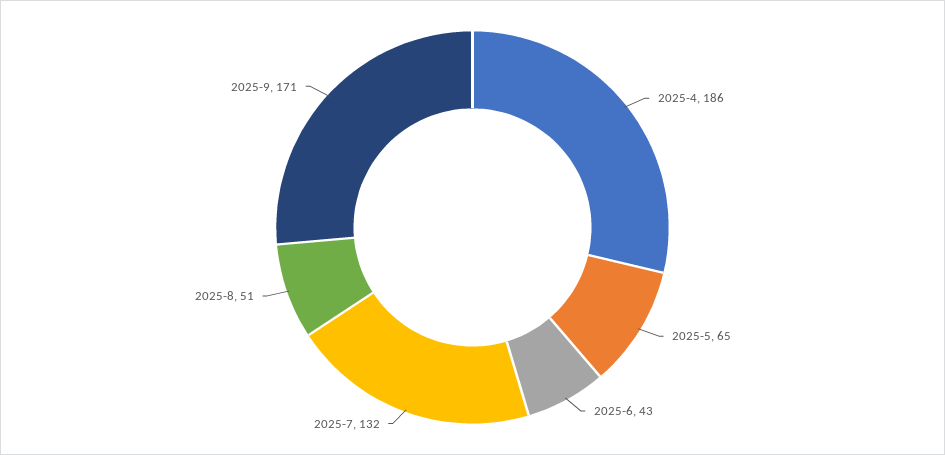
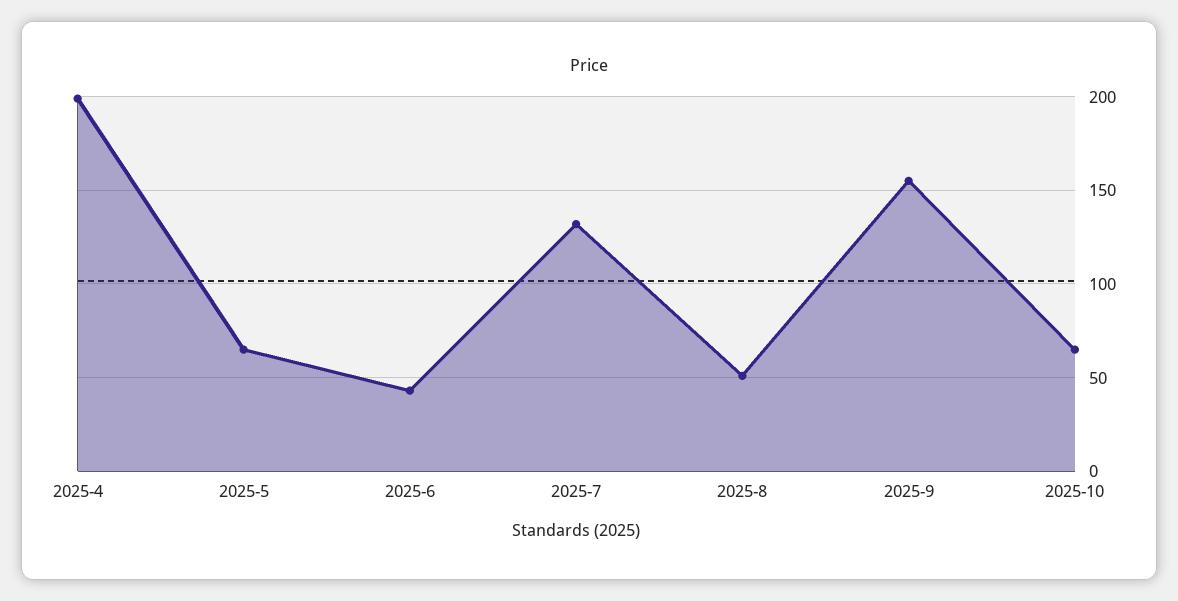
2025-4: 186 -> 200
2025-9: 171 -> 155
2025-10: none -> 65

